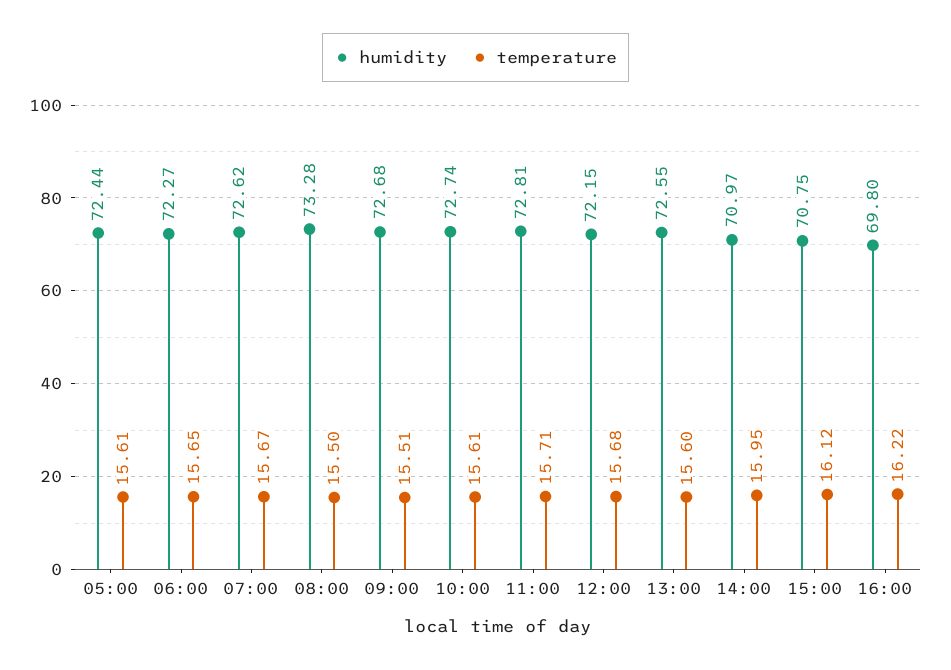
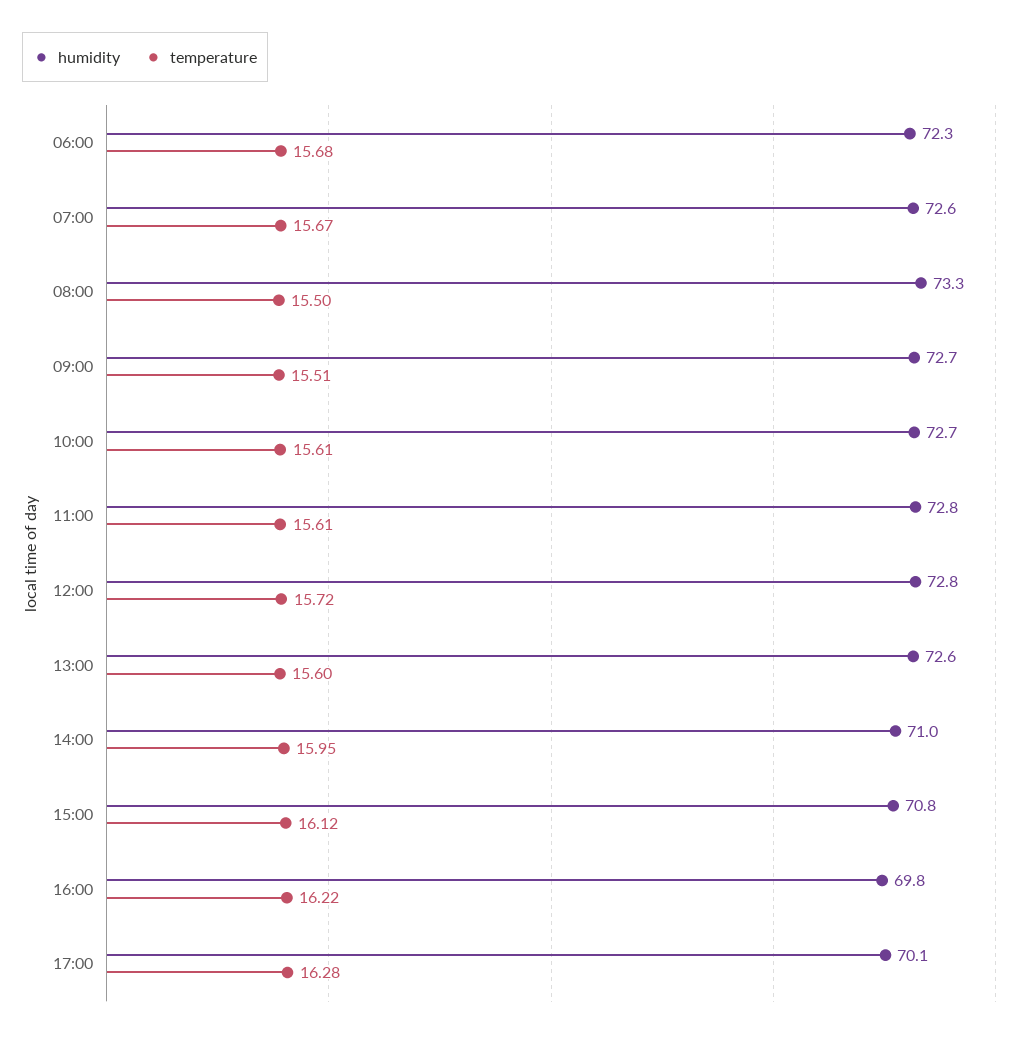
humidity, 05:00: 72.44 -> none
temperature, 05:00: 15.61 -> none
temperature, 06:00: 15.65 -> 15.68
temperature, 11:00: 15.71 -> 15.61
humidity, 12:00: 72.15 -> 72.8
temperature, 12:00: 15.68 -> 15.72
humidity, 17:00: none -> 70.1
temperature, 17:00: none -> 16.28

